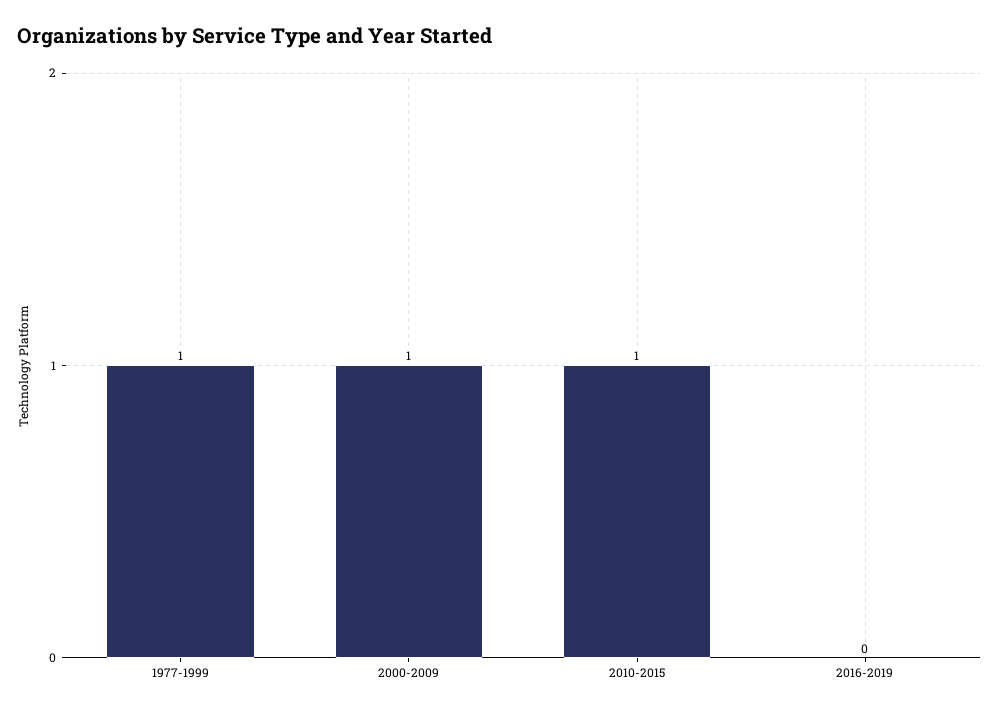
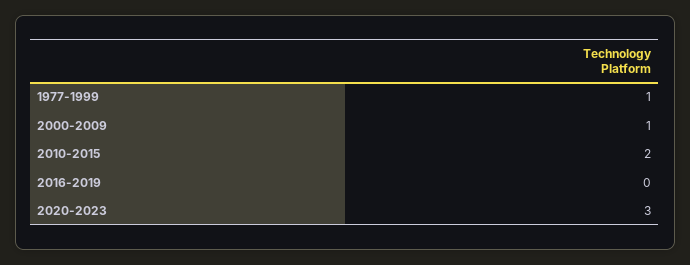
2010-2015: 1 -> 2
2020-2023: none -> 3

